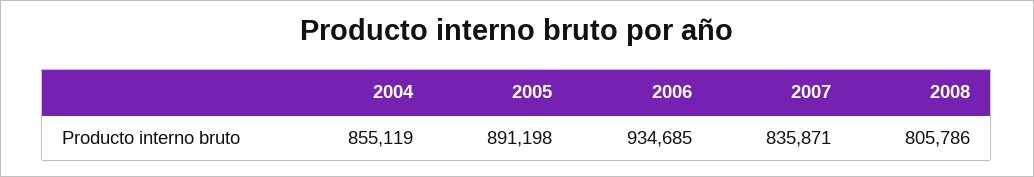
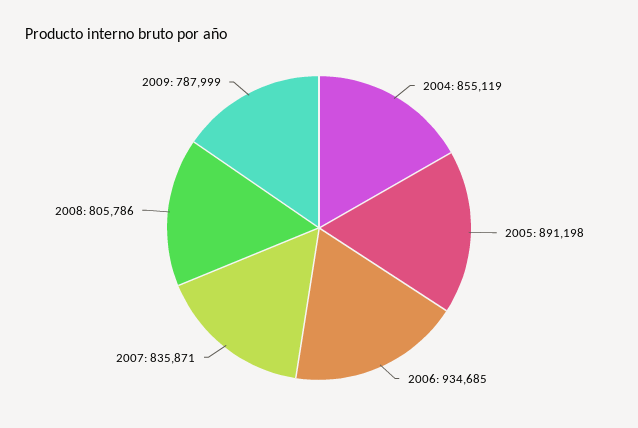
2009: none -> 787999

